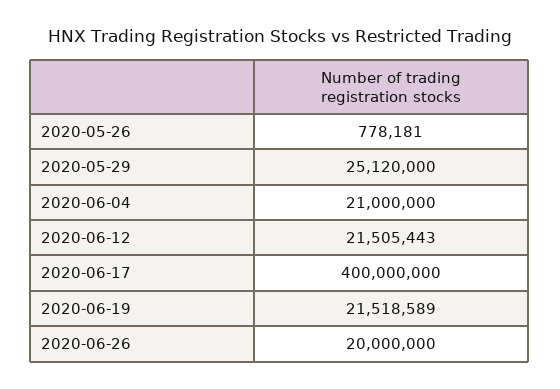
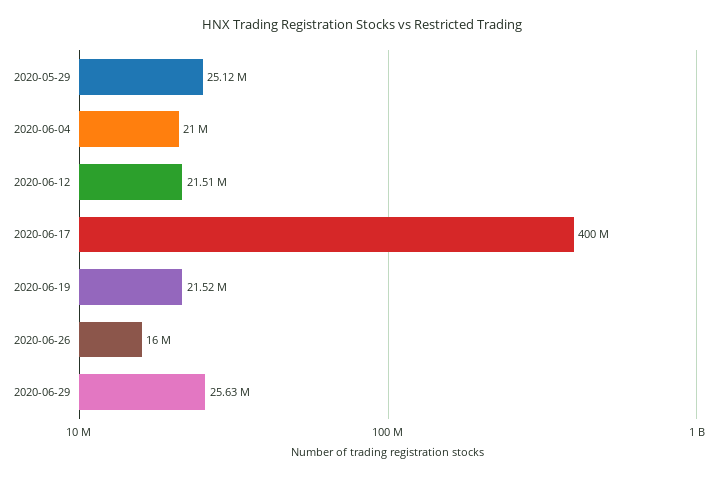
2020-05-26: 778181 -> none
2020-06-26: 20000000 -> 16000000
2020-06-29: none -> 25630000

